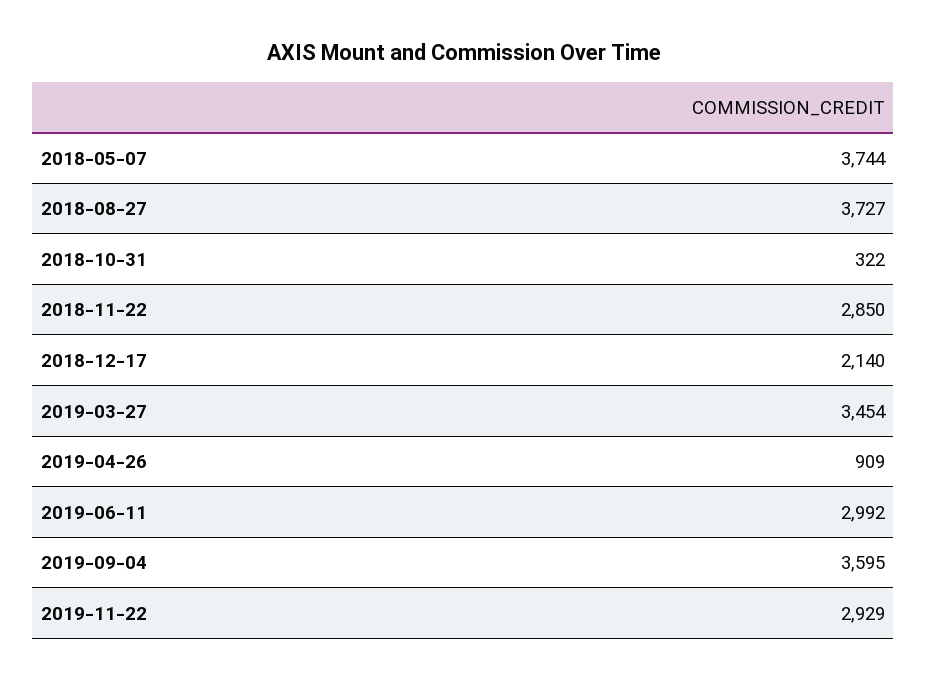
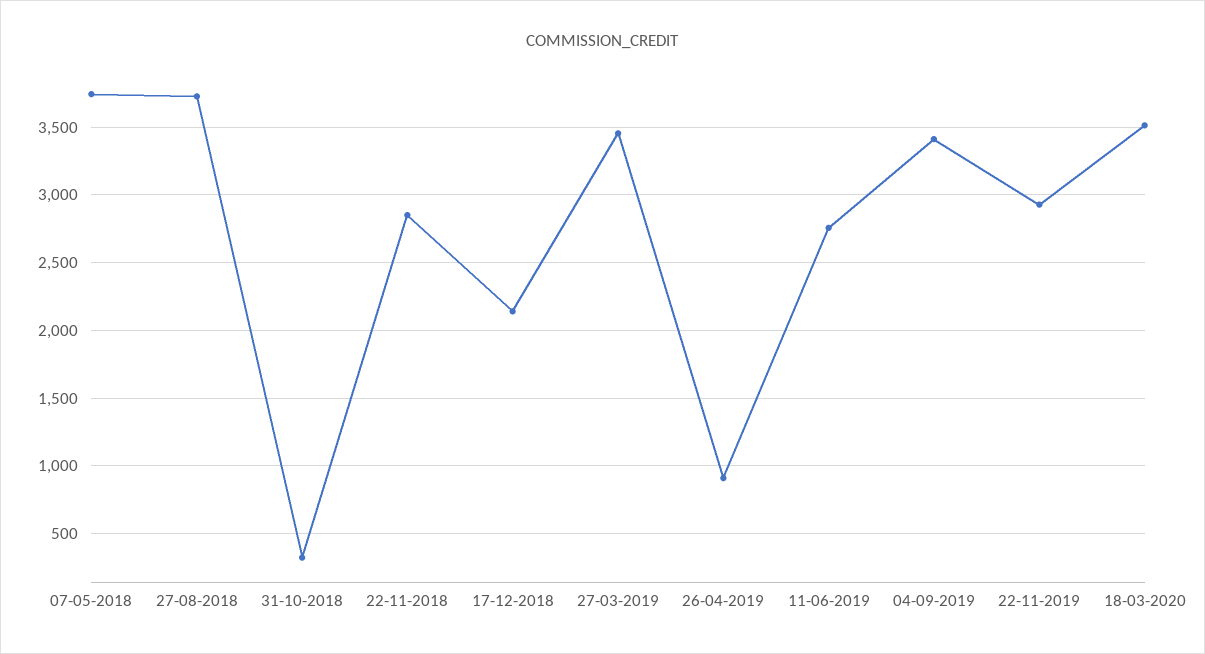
2019-06-11: 2992 -> 2750
2019-09-04: 3595 -> 3400
18-03-2020: none -> 3500

